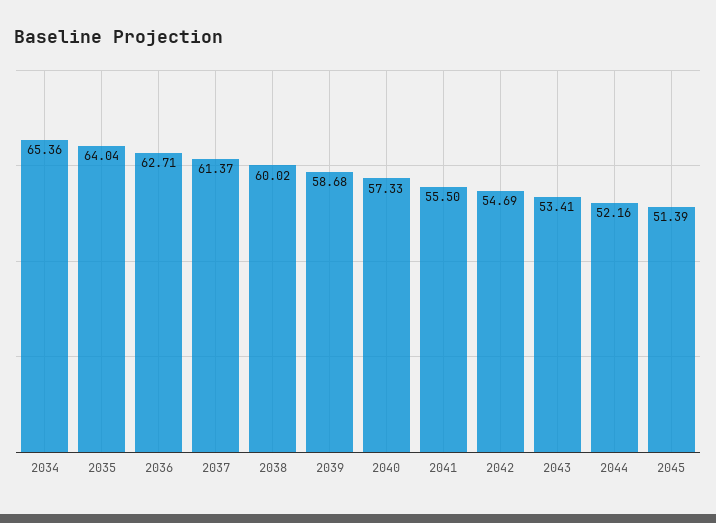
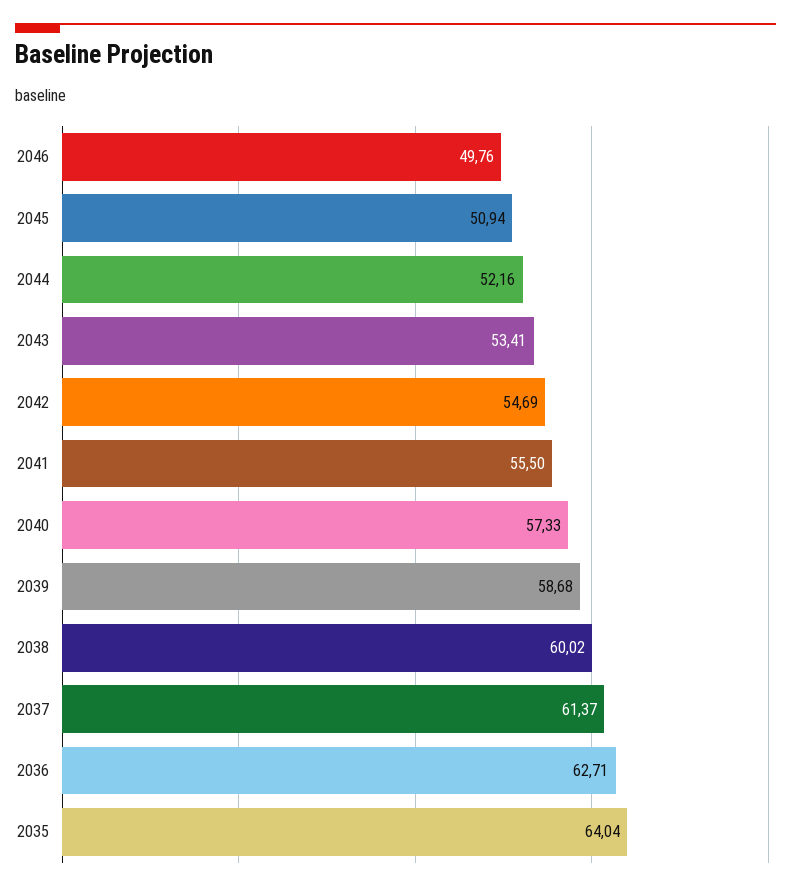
2034: 65.36 -> none
2045: 51.39 -> 50.94
2046: none -> 49.76

